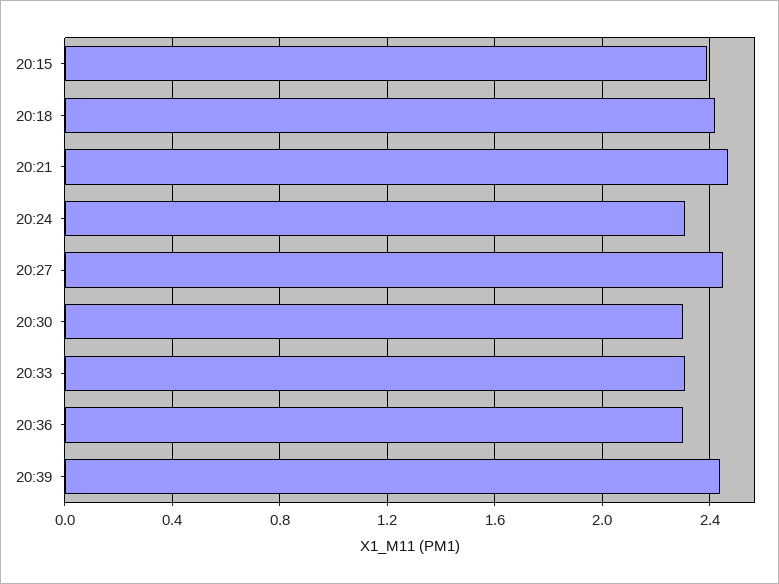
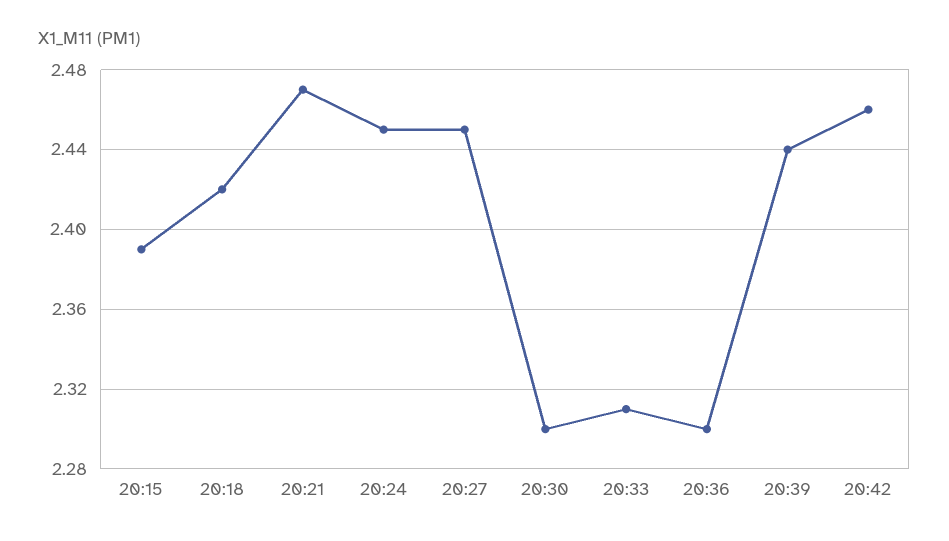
20:24: 2.3 -> 2.45
20:42: none -> 2.46

